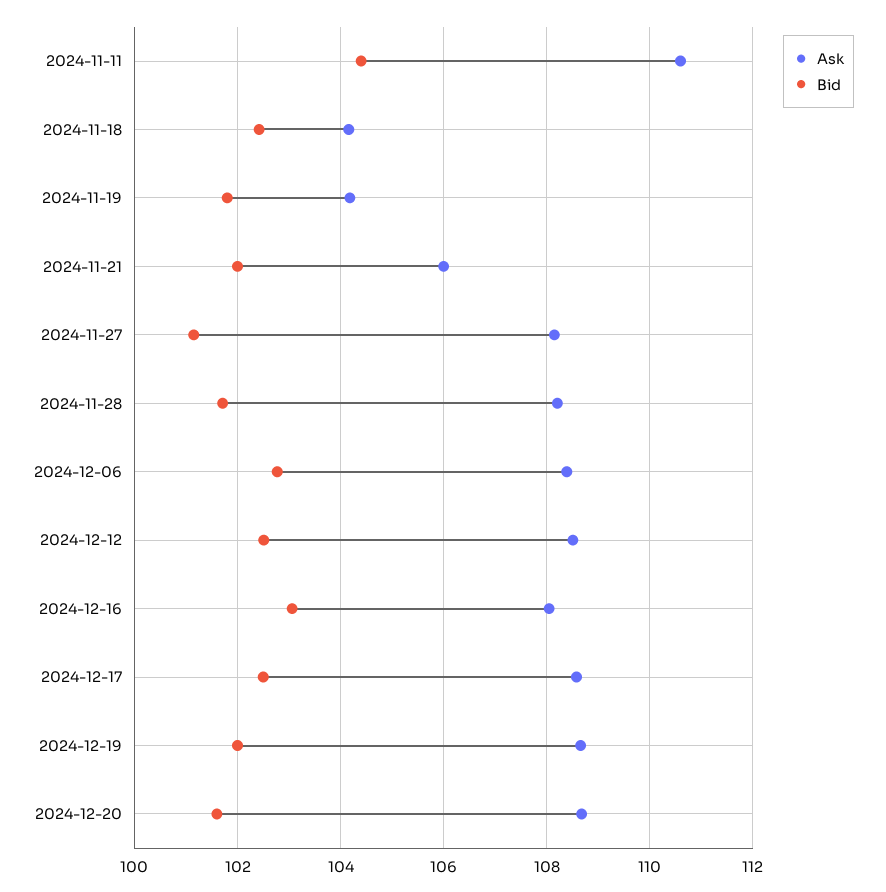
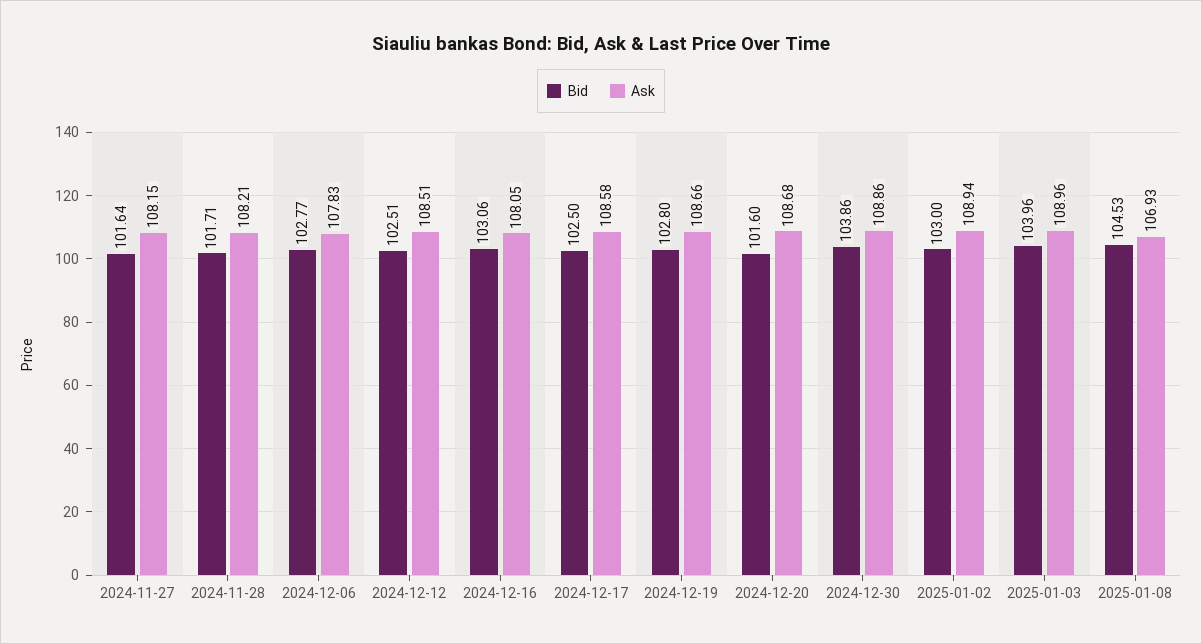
Ask, 2024-11-11: 110.6 -> none
Bid, 2024-11-11: 104.4 -> none
Ask, 2024-11-18: 104.2 -> none
Bid, 2024-11-18: 102.4 -> none
Ask, 2024-11-19: 104.2 -> none
Bid, 2024-11-19: 101.8 -> none
Ask, 2024-11-21: 106 -> none
Bid, 2024-11-21: 102 -> none
Bid, 2024-11-27: 101.2 -> 101.64
Ask, 2024-12-06: 108.4 -> 107.83
Bid, 2024-12-19: 102 -> 102.8
Bid, 2024-12-30: none -> 103.86
Ask, 2024-12-30: none -> 108.86
Bid, 2025-01-02: none -> 103
Ask, 2025-01-02: none -> 108.94
Bid, 2025-01-03: none -> 103.96
Ask, 2025-01-03: none -> 108.96
Bid, 2025-01-08: none -> 104.53
Ask, 2025-01-08: none -> 106.93

